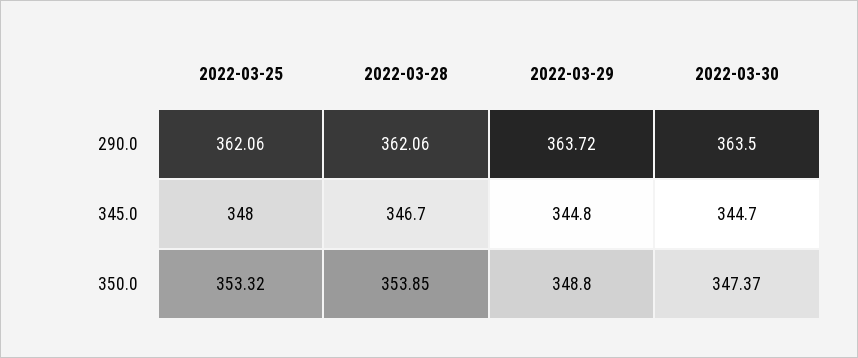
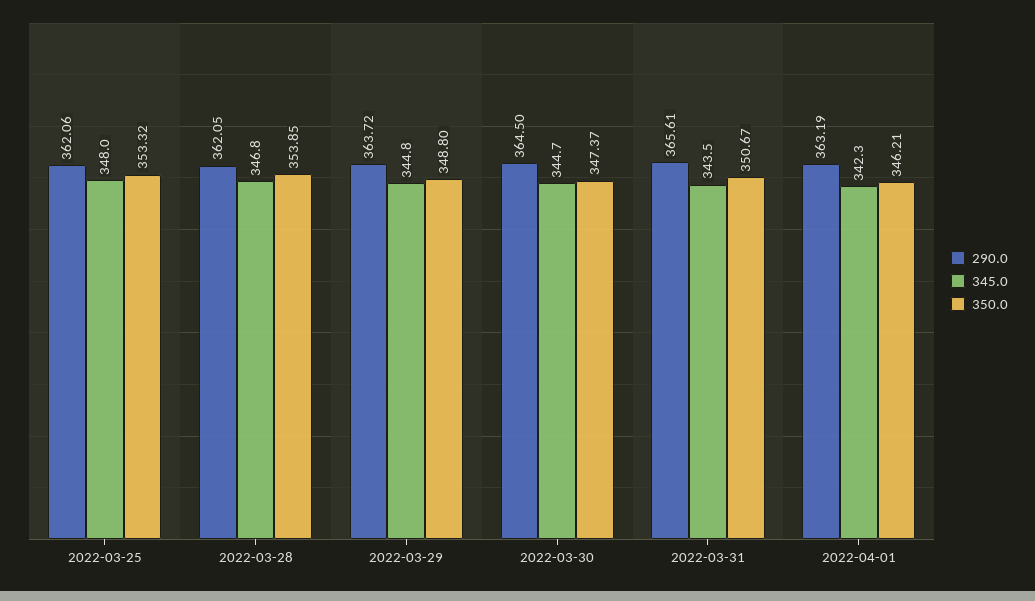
290.0, 2022-03-28: 362.06 -> 362.05
290.0, 2022-03-30: 363.5 -> 364.5
345.0, 2022-03-28: 346.7 -> 346.8
290.0, 2022-03-31: none -> 365.61
345.0, 2022-03-31: none -> 343.5
350.0, 2022-03-31: none -> 350.67
290.0, 2022-04-01: none -> 363.19
345.0, 2022-04-01: none -> 342.3
350.0, 2022-04-01: none -> 346.21

